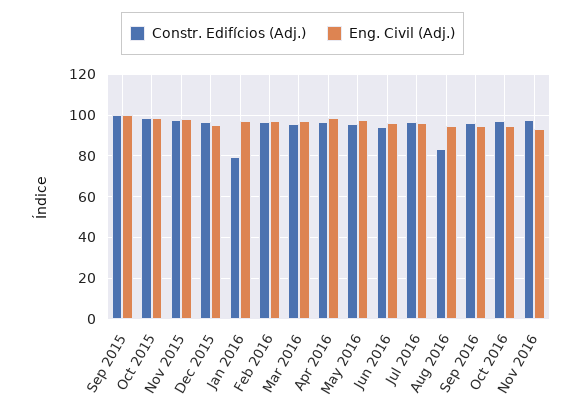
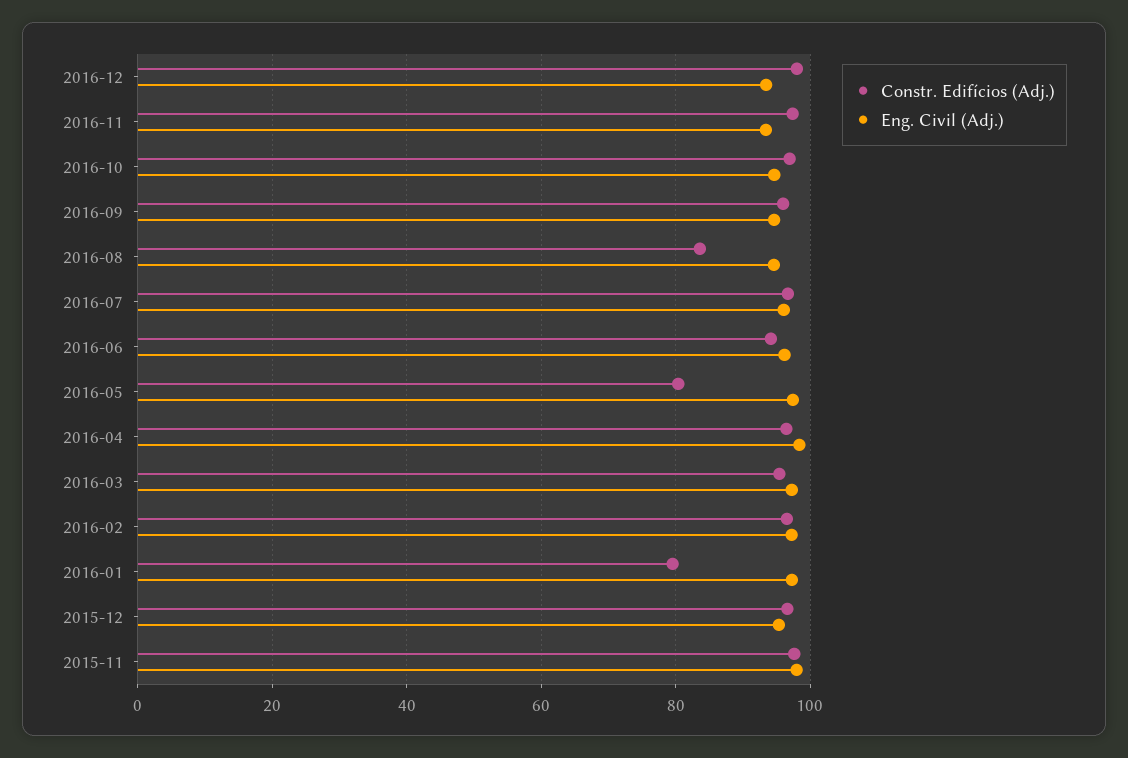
Constr. Edifícios (Adj.), Sep 2015: 100 -> none
Eng. Civil (Adj.), Sep 2015: 100 -> none
Constr. Edifícios (Adj.), Oct 2015: 100 -> none
Eng. Civil (Adj.), Oct 2015: 100 -> none
Constr. Edifícios (Adj.), May 2016: 95 -> 80
Constr. Edifícios (Adj.), 2016-12: none -> 98
Eng. Civil (Adj.), 2016-12: none -> 94

